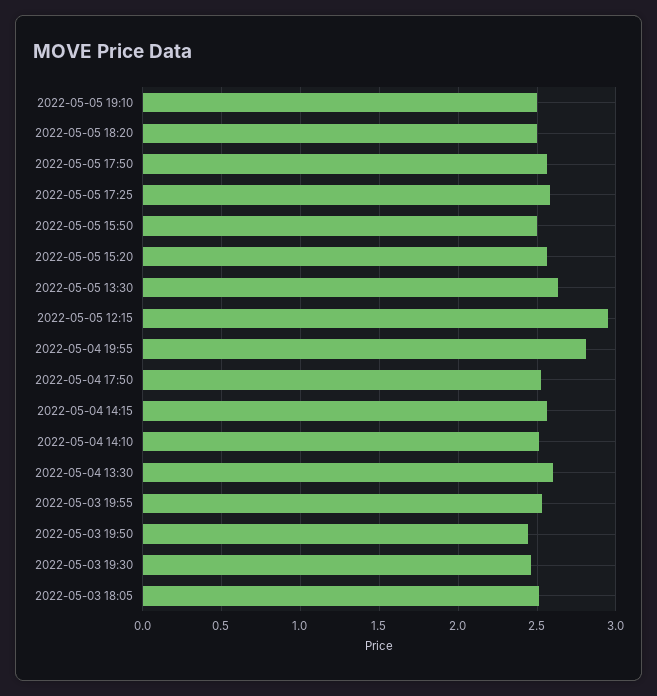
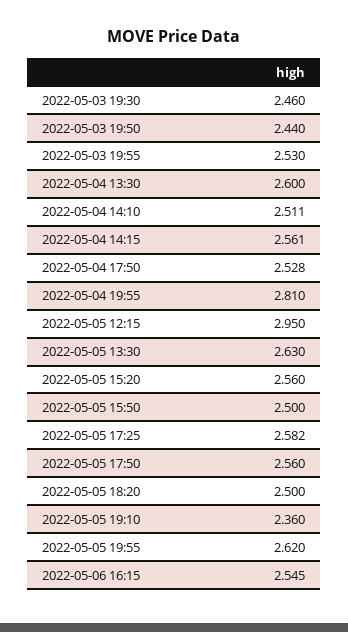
2022-05-05 19:10: 2.5 -> 2.36
2022-05-03 18:05: 2.5 -> none
2022-05-05 19:55: none -> 2.62
2022-05-06 16:15: none -> 2.545

